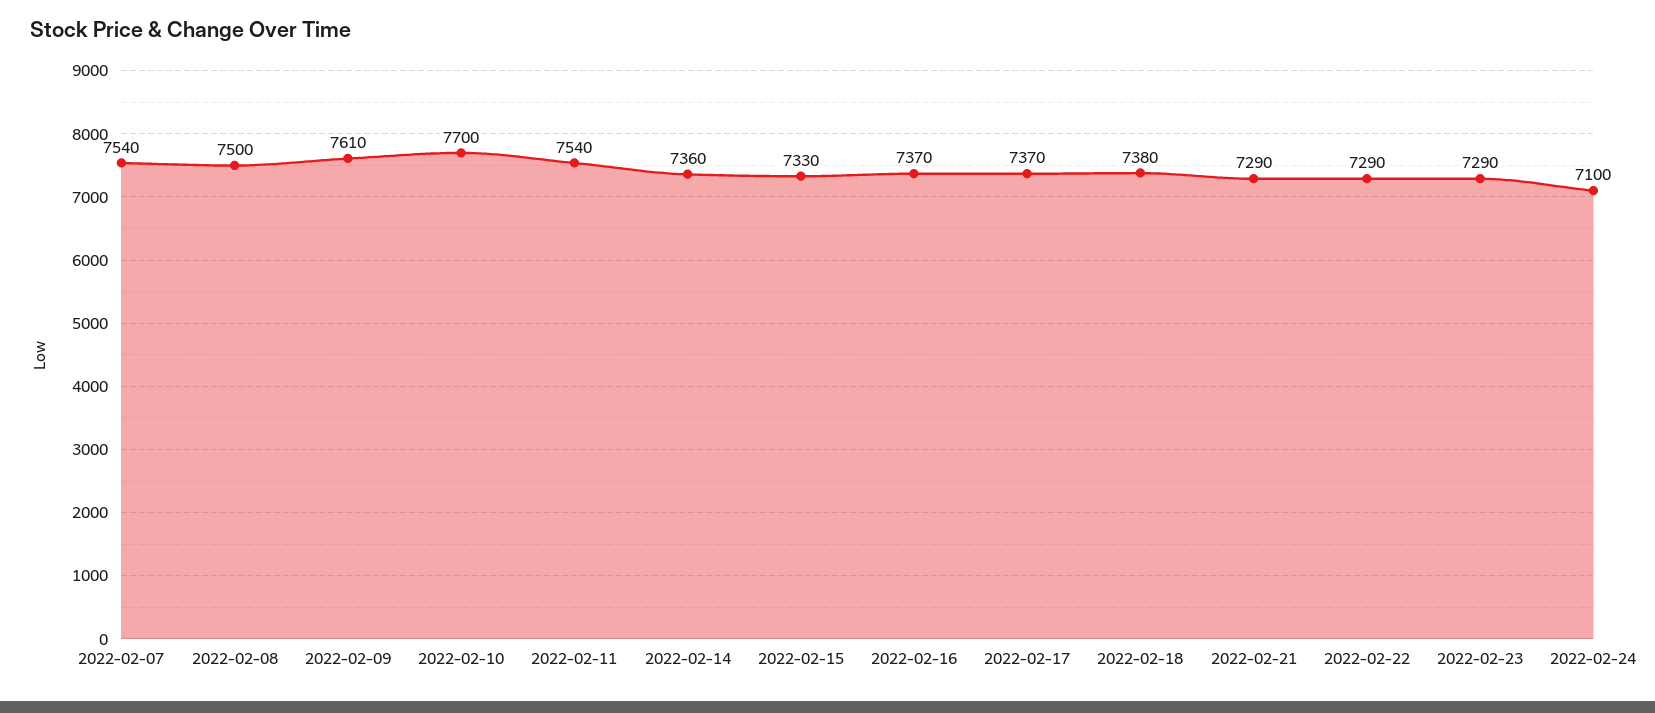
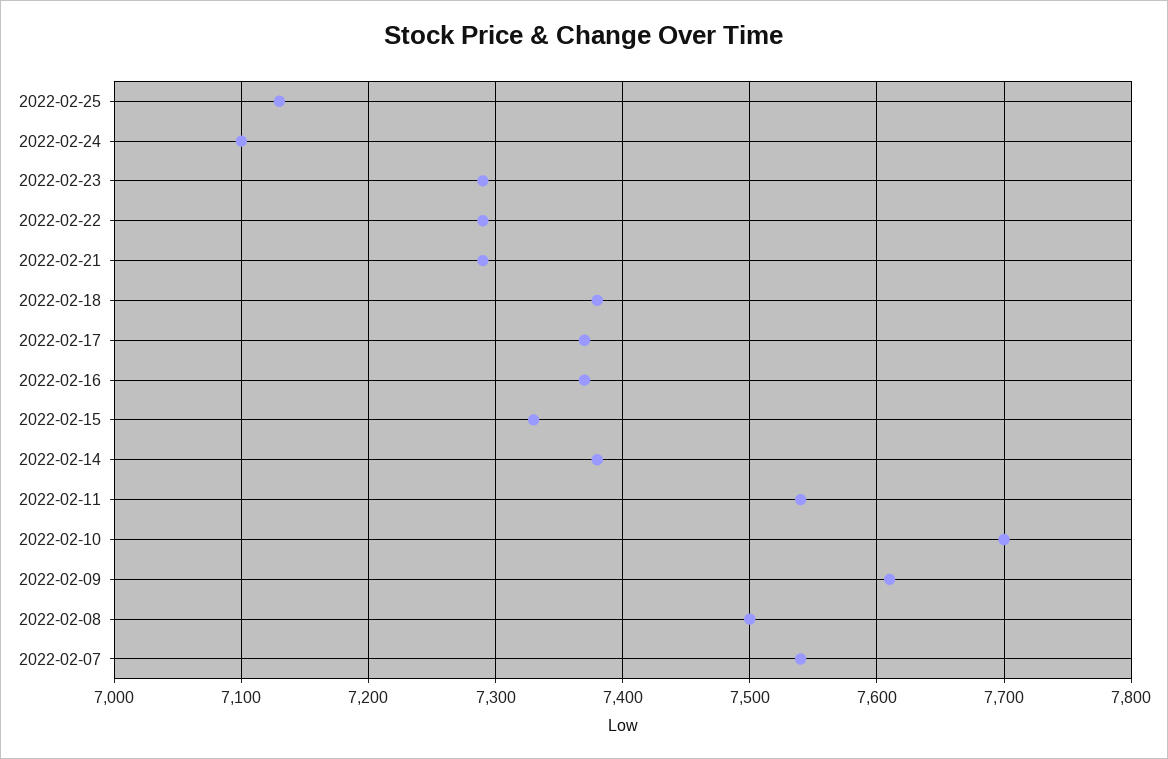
2022-02-14: 7360 -> 7380
2022-02-25: none -> 7130

